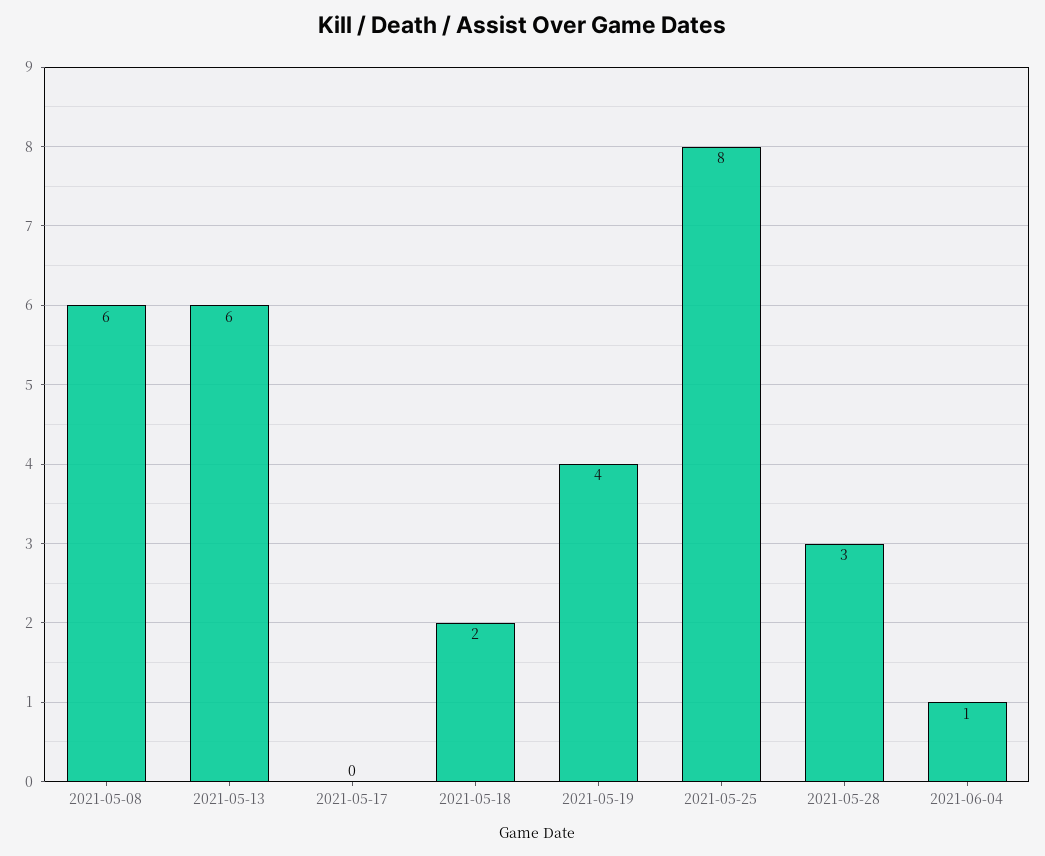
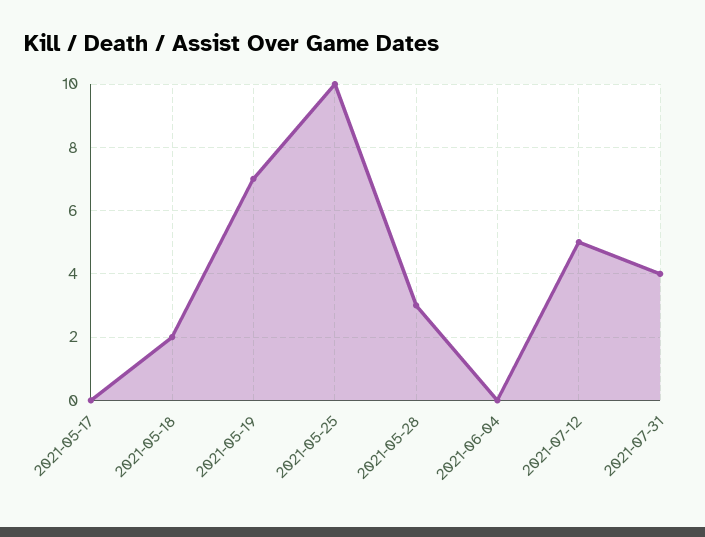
2021-05-08: 6 -> none
2021-05-13: 6 -> none
2021-05-19: 4 -> 7
2021-05-25: 8 -> 10
2021-06-04: 1 -> 0
2021-07-12: none -> 5
2021-07-31: none -> 4

